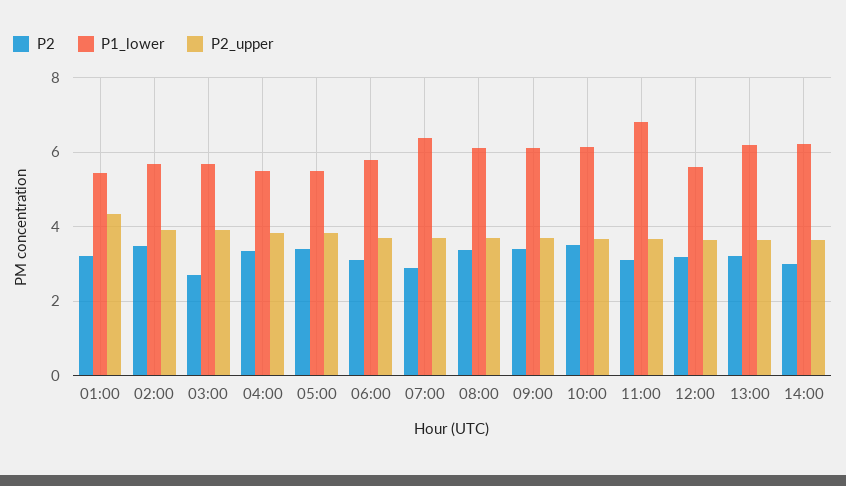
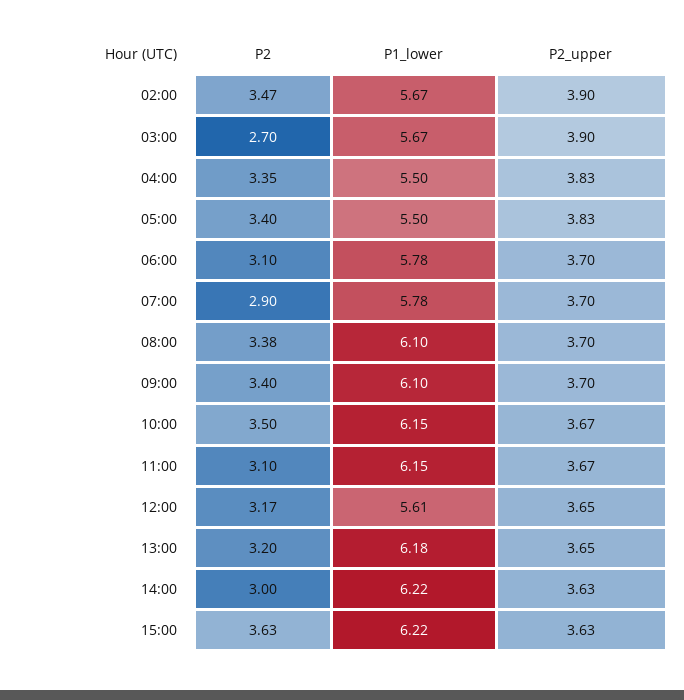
P2, 01:00: 3.2 -> none
P1_lower, 01:00: 5.4 -> none
P2_upper, 01:00: 4.4 -> none
P1_lower, 07:00: 6.4 -> 5.78
P1_lower, 11:00: 6.8 -> 6.15
P2, 15:00: none -> 3.63
P1_lower, 15:00: none -> 6.22
P2_upper, 15:00: none -> 3.63

